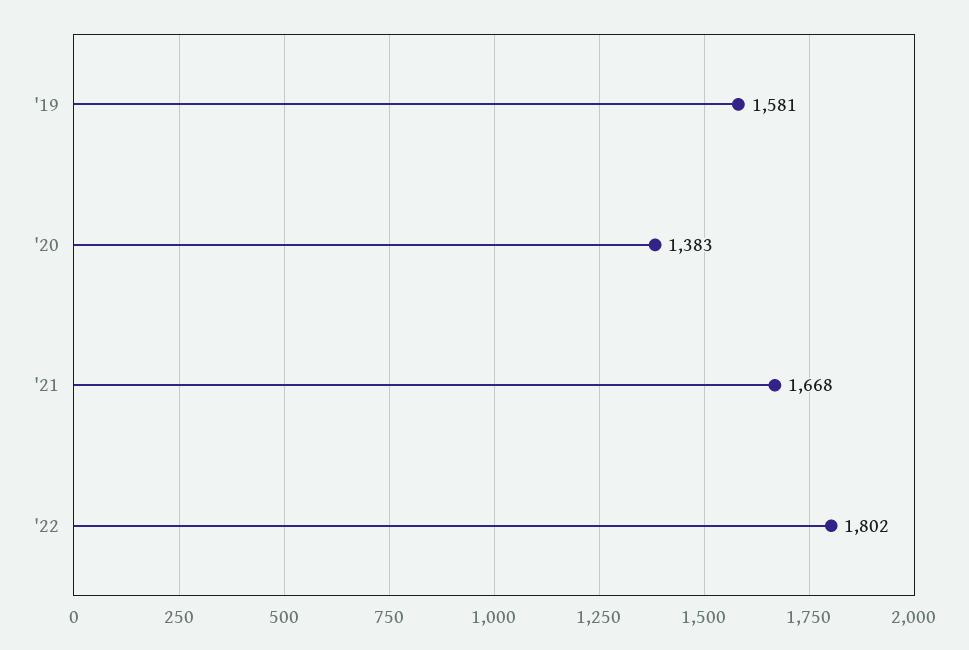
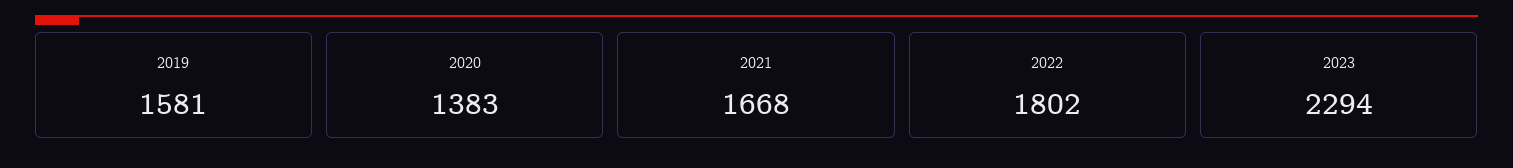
2023: none -> 2294

